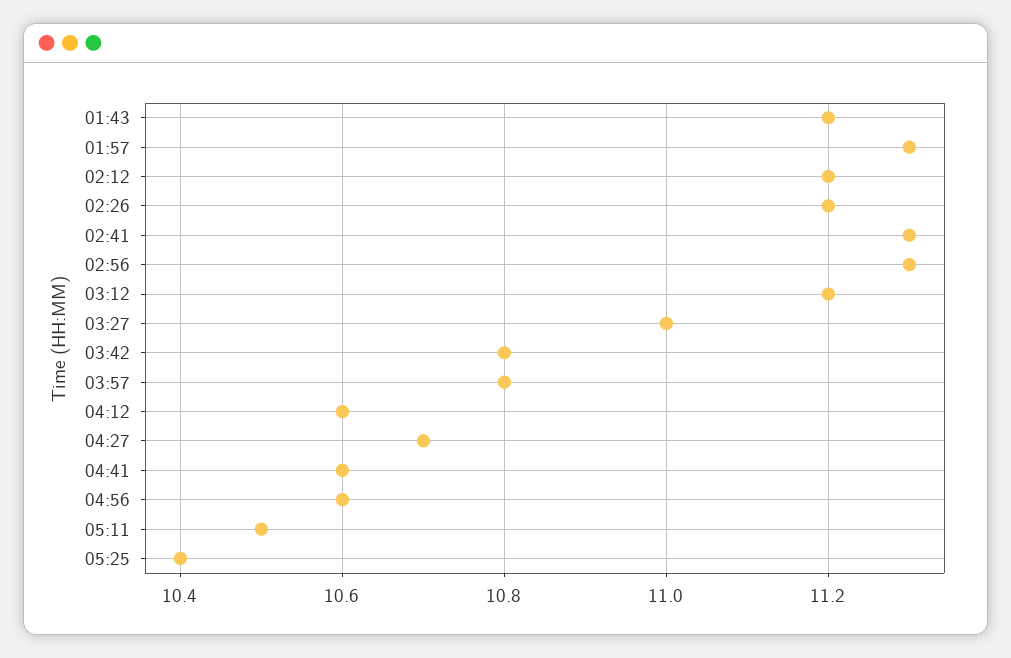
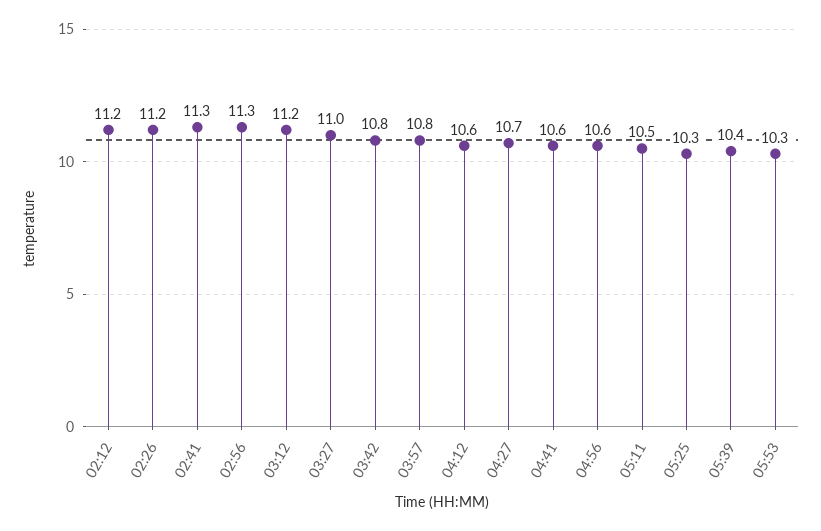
01:43: 11.2 -> none
01:57: 11.3 -> none
05:25: 10.4 -> 10.3
05:39: none -> 10.4
05:53: none -> 10.3

